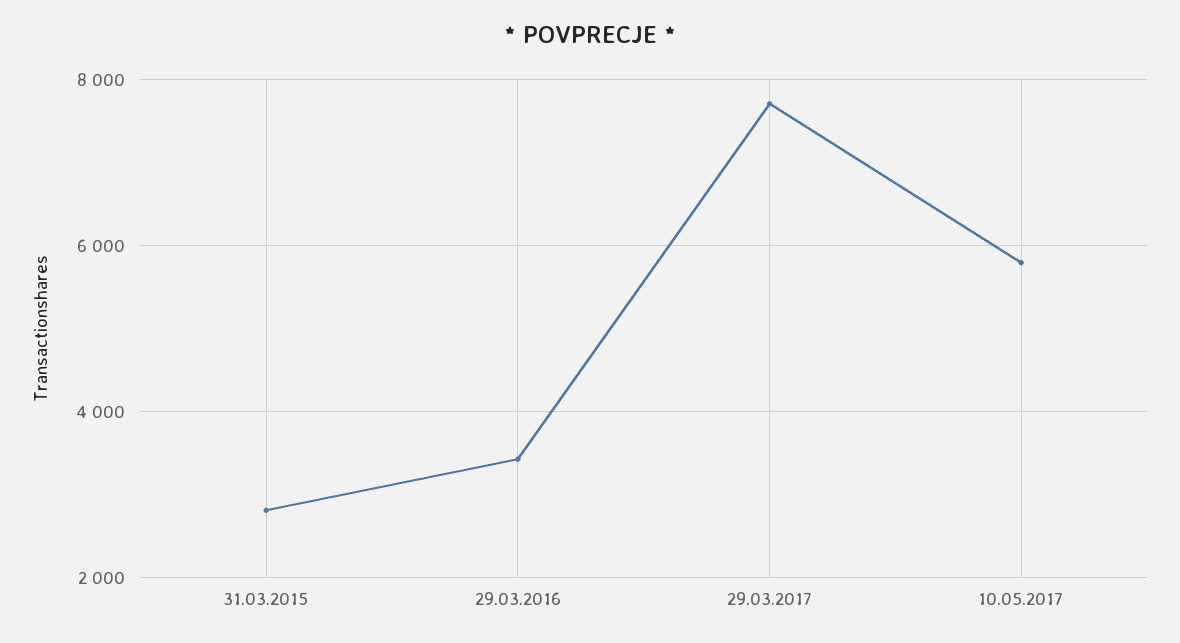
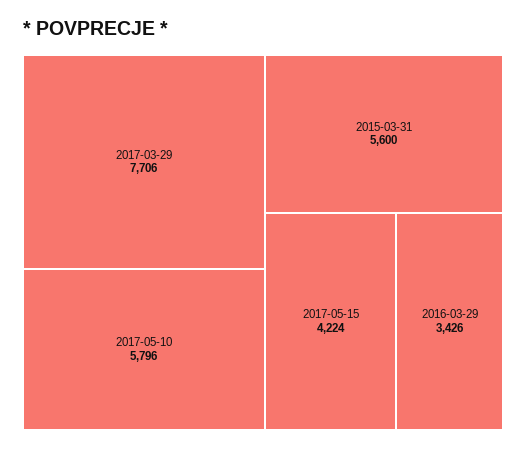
31.03.2015: 2800 -> 5600
2017-05-15: none -> 4224

